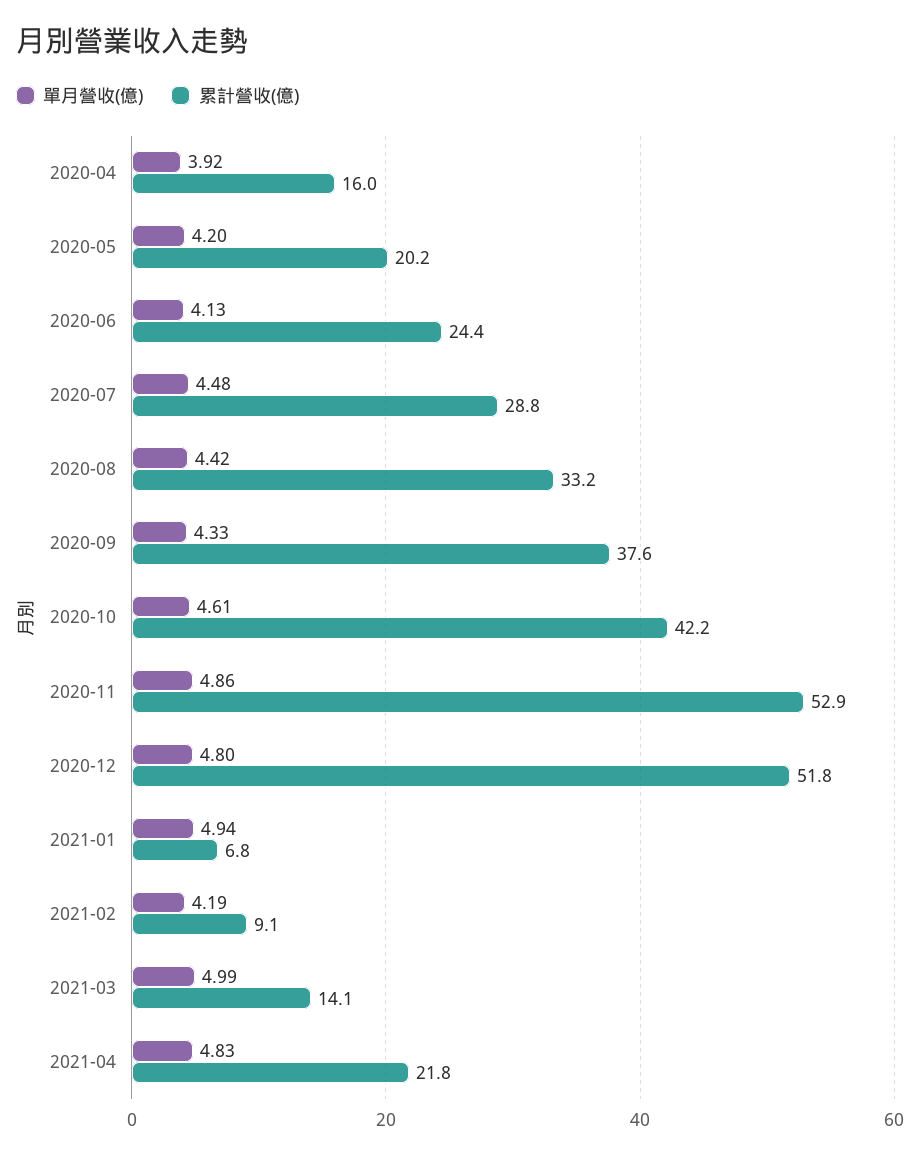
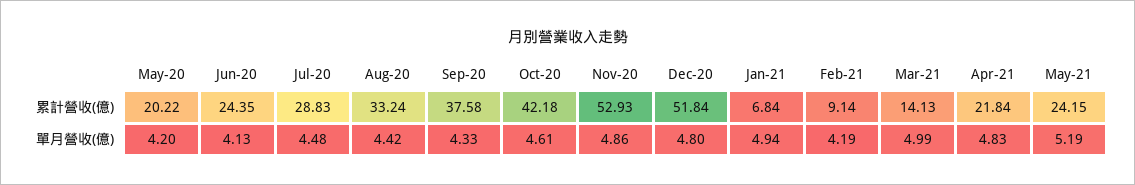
單月營收(億), 2020-04: 3.92 -> none
累計營收(億), 2020-04: 16 -> none
累計營收(億), May-21: none -> 24.15
單月營收(億), May-21: none -> 5.19

